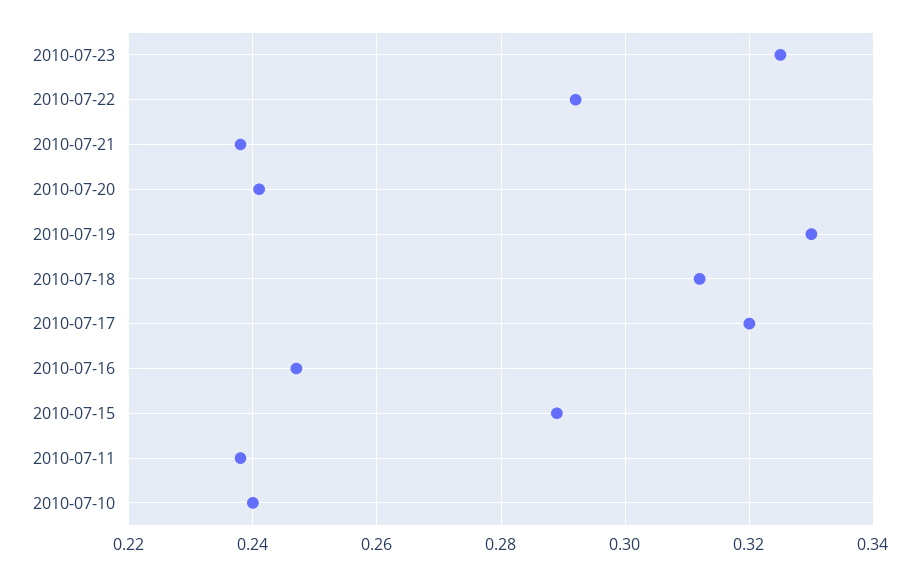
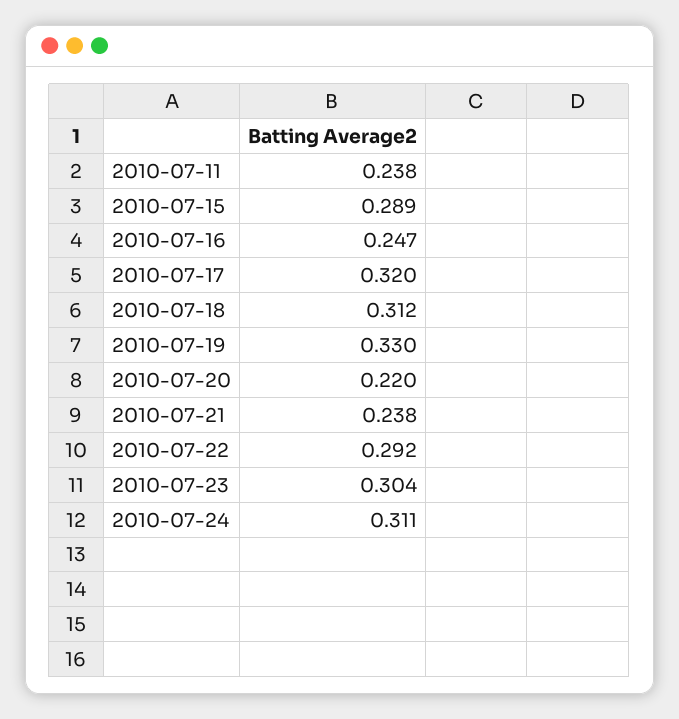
2010-07-23: 0.325 -> 0.304
2010-07-20: 0.24 -> 0.22
2010-07-10: 0.24 -> none
2010-07-24: none -> 0.311

